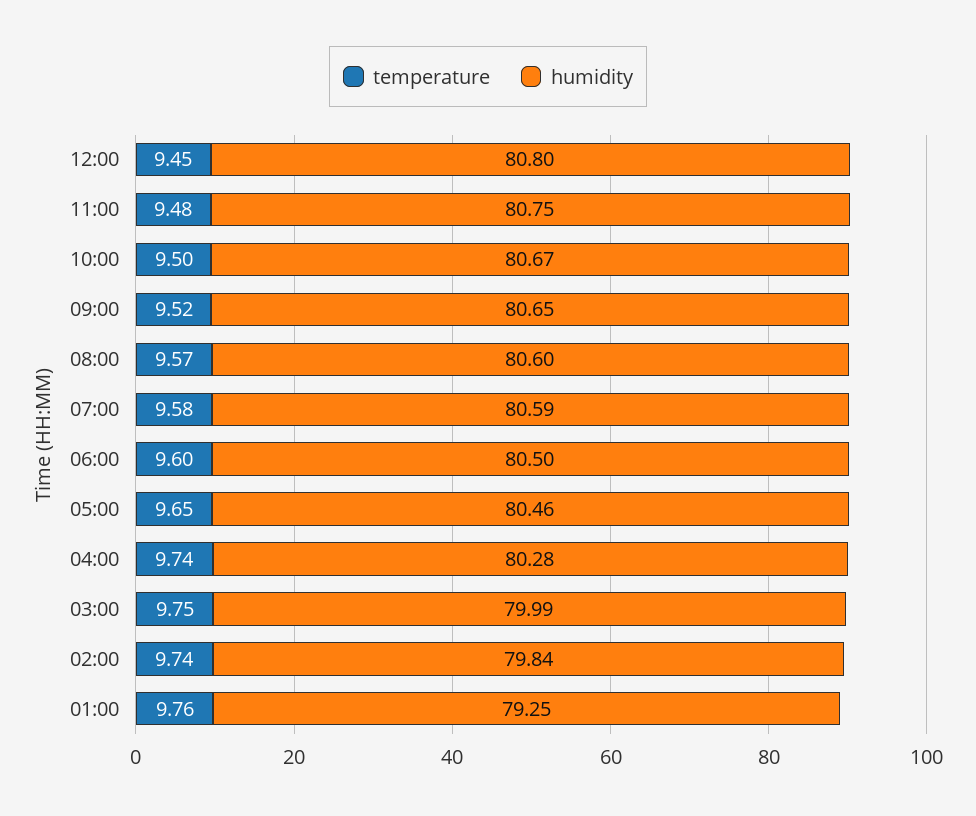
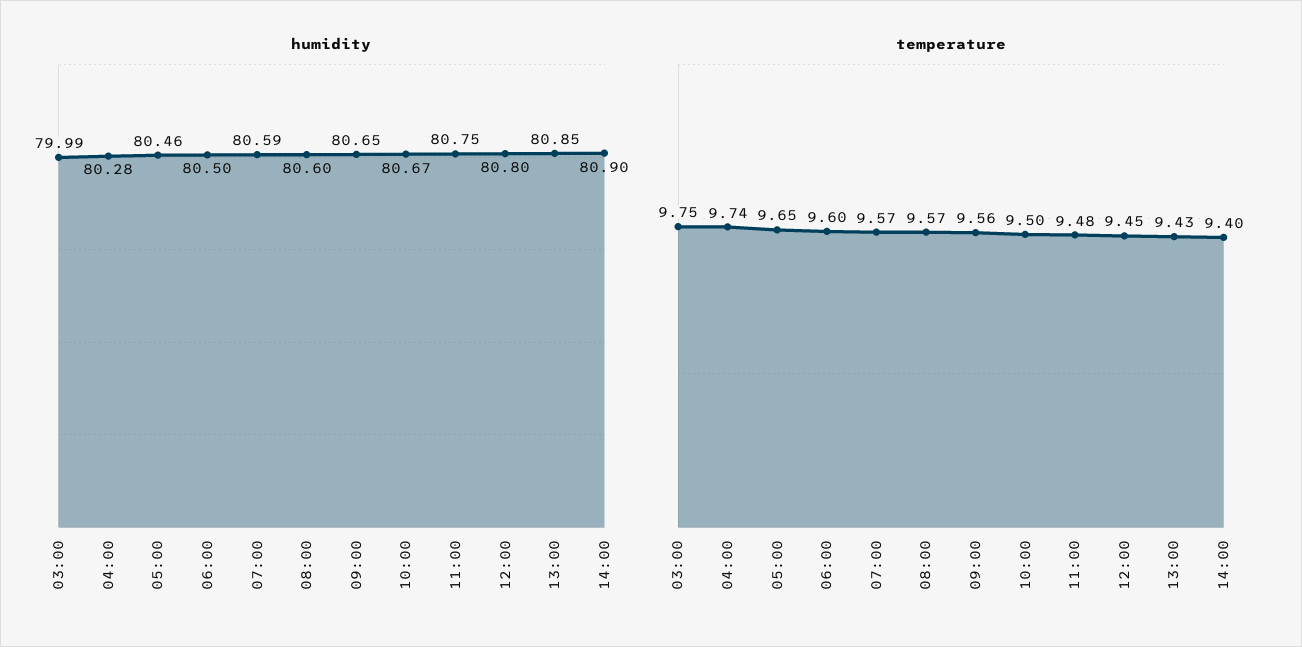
temperature, 09:00: 9.52 -> 9.56
temperature, 07:00: 9.58 -> 9.57
temperature, 02:00: 9.74 -> none
humidity, 02:00: 79.84 -> none
temperature, 01:00: 9.76 -> none
humidity, 01:00: 79.25 -> none
humidity, 13:00: none -> 80.85
humidity, 14:00: none -> 80.9
temperature, 13:00: none -> 9.43
temperature, 14:00: none -> 9.4

